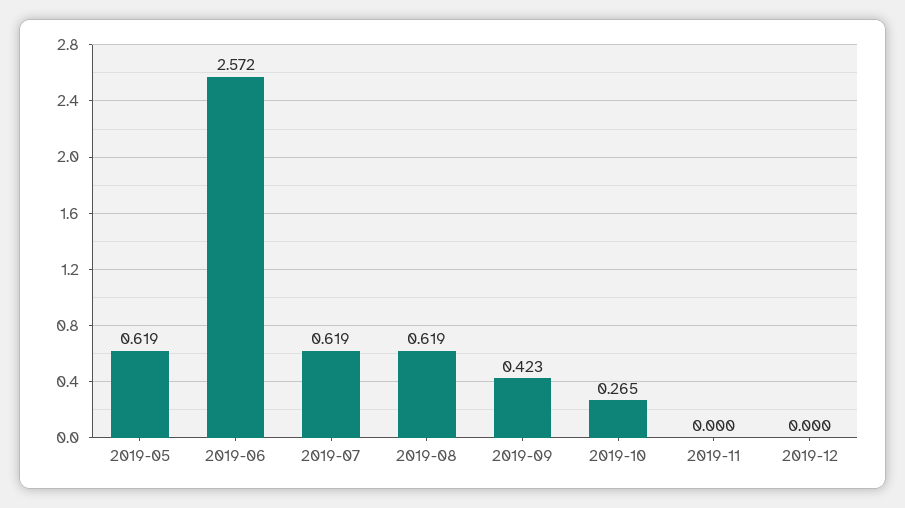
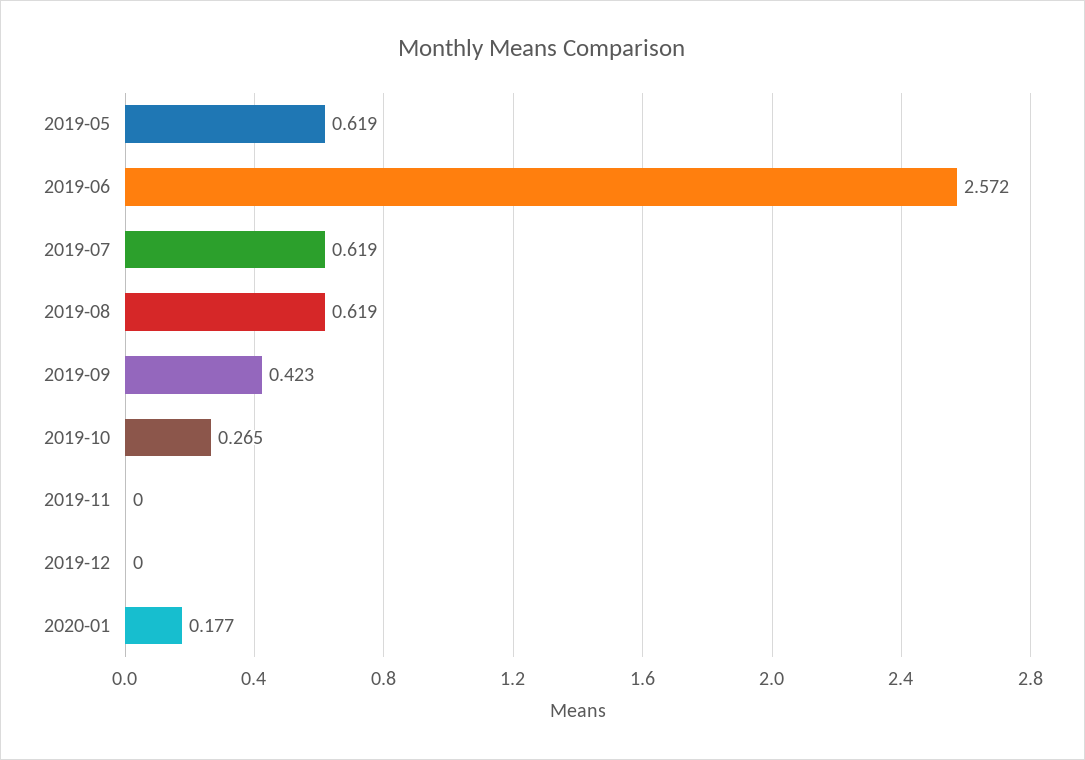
2020-01: none -> 0.177

